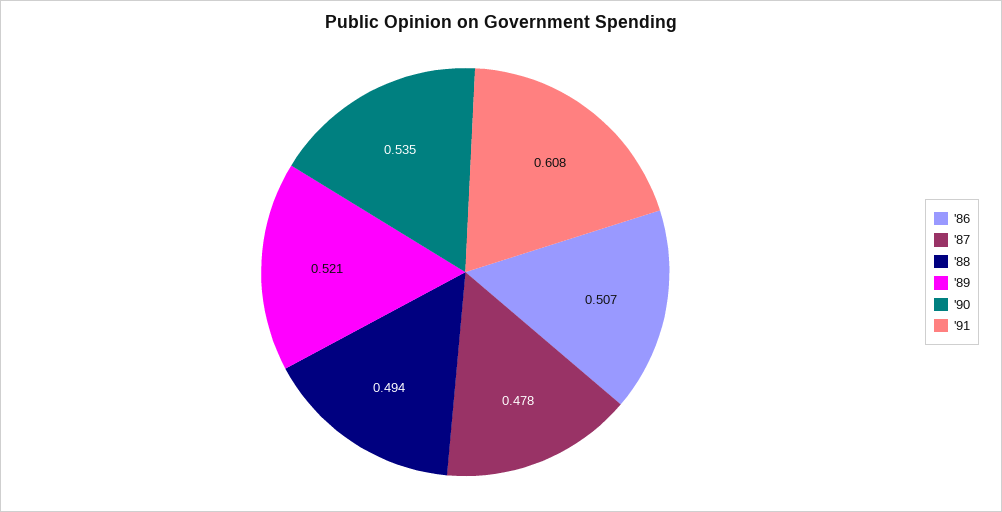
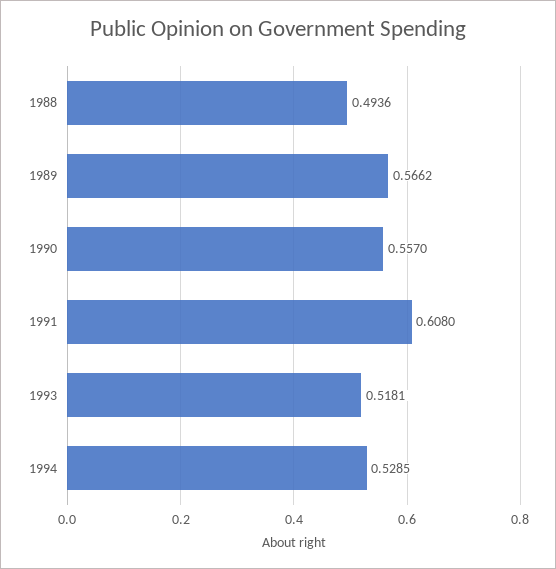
'86: 0.507 -> none
'87: 0.478 -> none
'89: 0.521 -> 0.5662
'90: 0.535 -> 0.557
1993: none -> 0.5181
1994: none -> 0.5285

